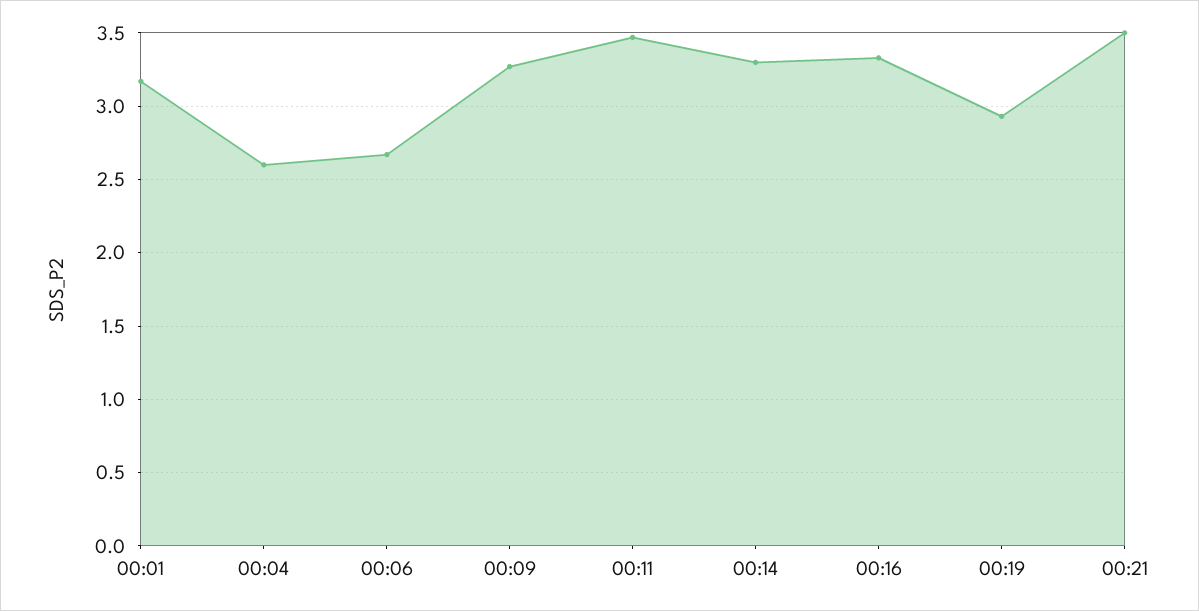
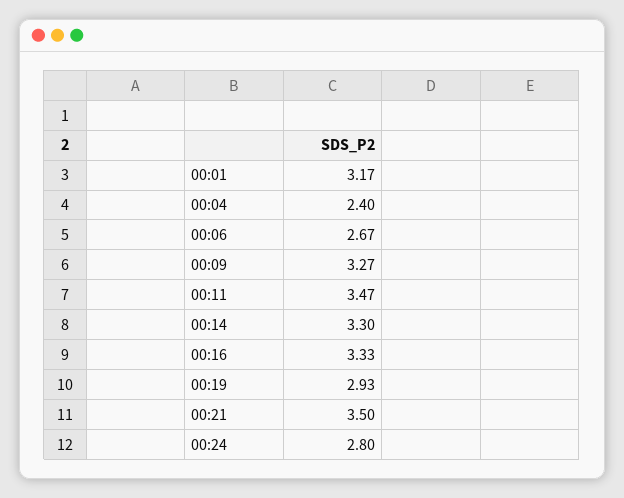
00:04: 2.6 -> 2.4
00:24: none -> 2.8

